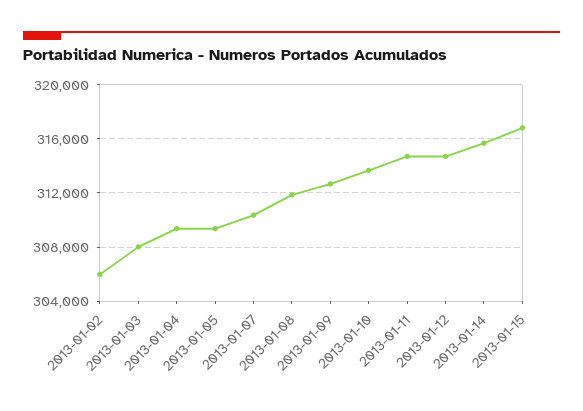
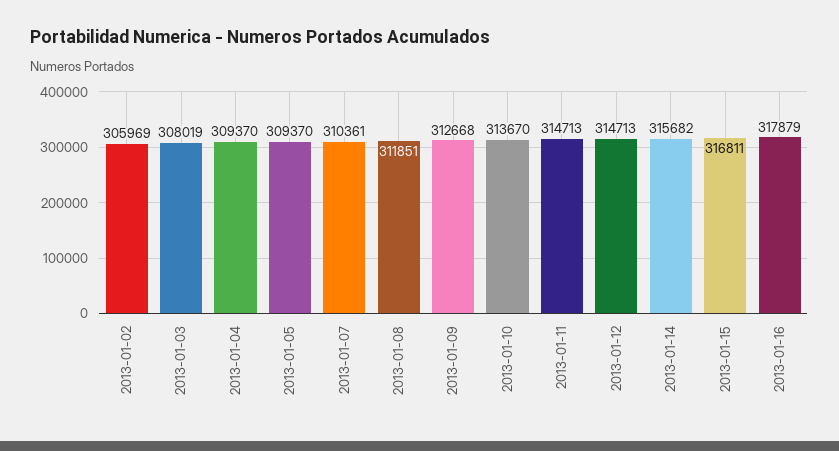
2013-01-16: none -> 317879

